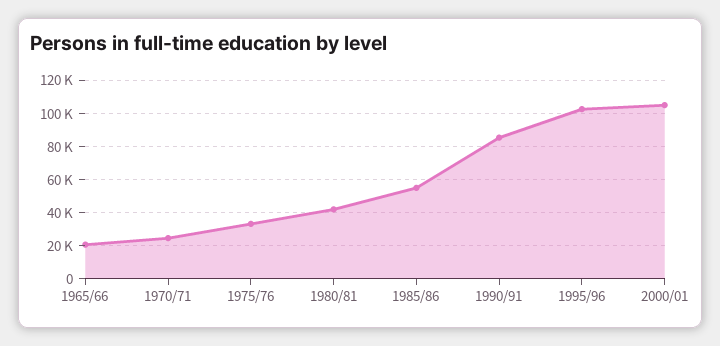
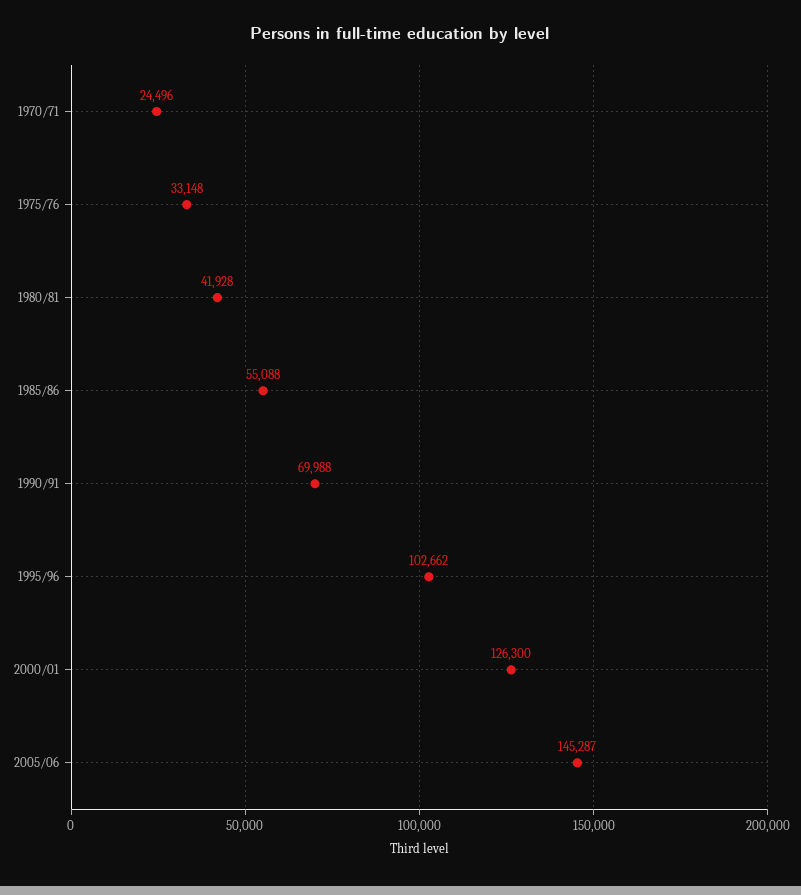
1965/66: 20000 -> none
1990/91: 85000 -> 69988
2000/01: 105000 -> 126300
2005/06: none -> 145287

